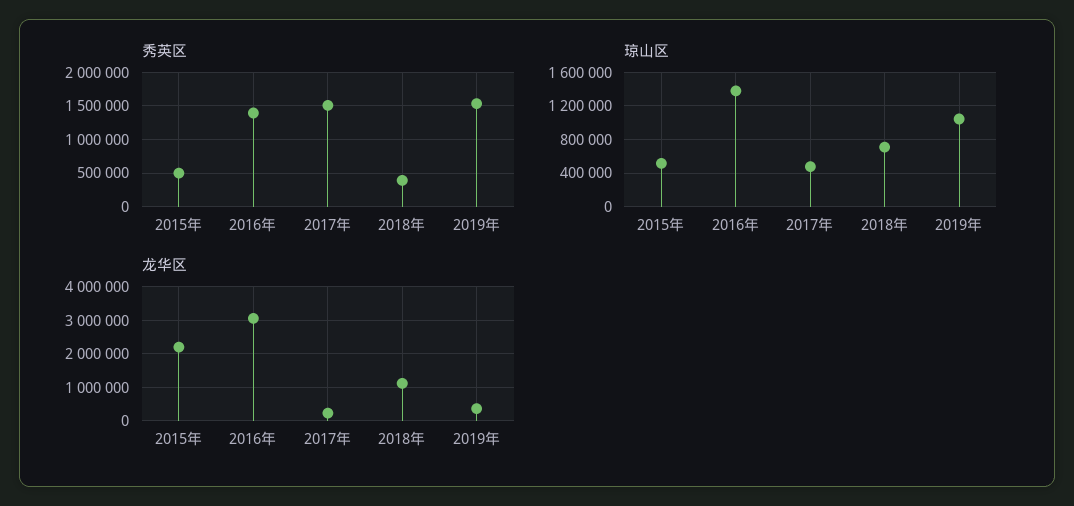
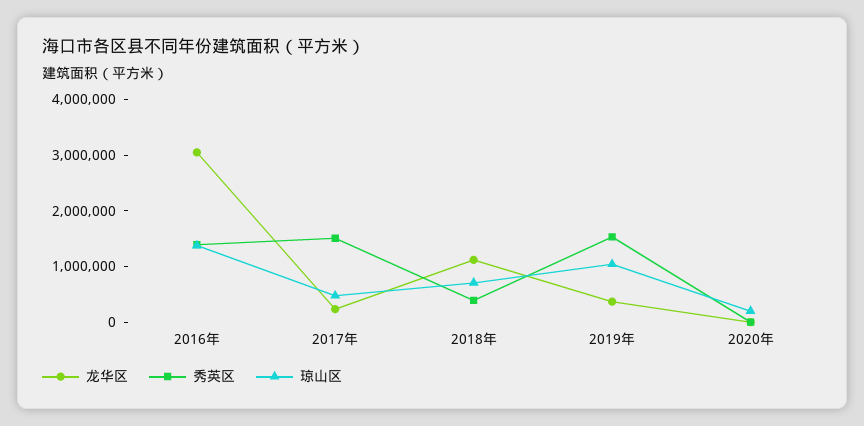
秀英区, 2015年: 500000 -> none
琼山区, 2015年: 500000 -> none
龙华区, 2015年: 2200000 -> none
龙华区, 2020年: none -> 0
秀英区, 2020年: none -> 0
琼山区, 2020年: none -> 200000

